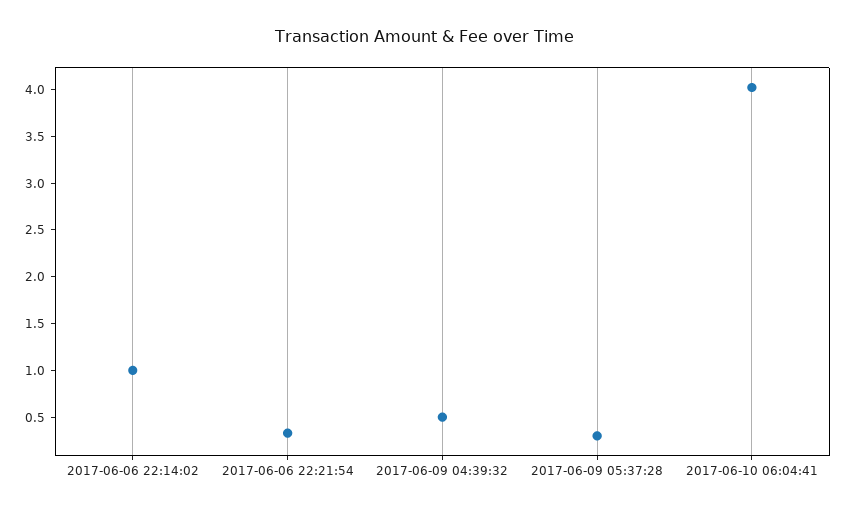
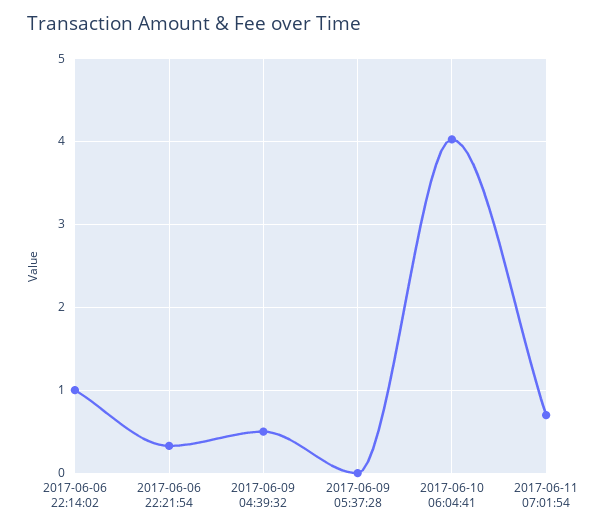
2017-06-09 05:37:28: 0.3 -> 0
2017-06-11 07:01:54: none -> 0.7

